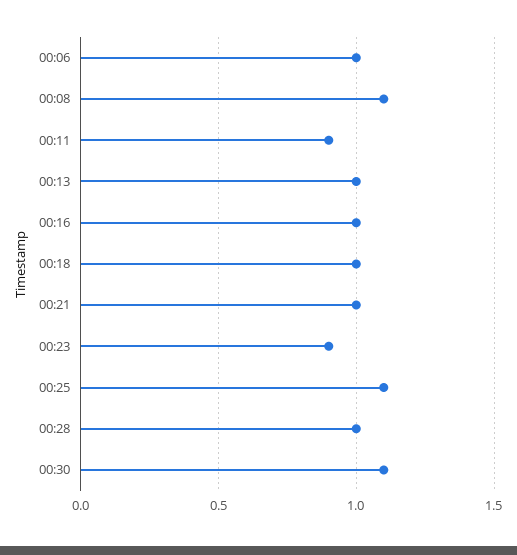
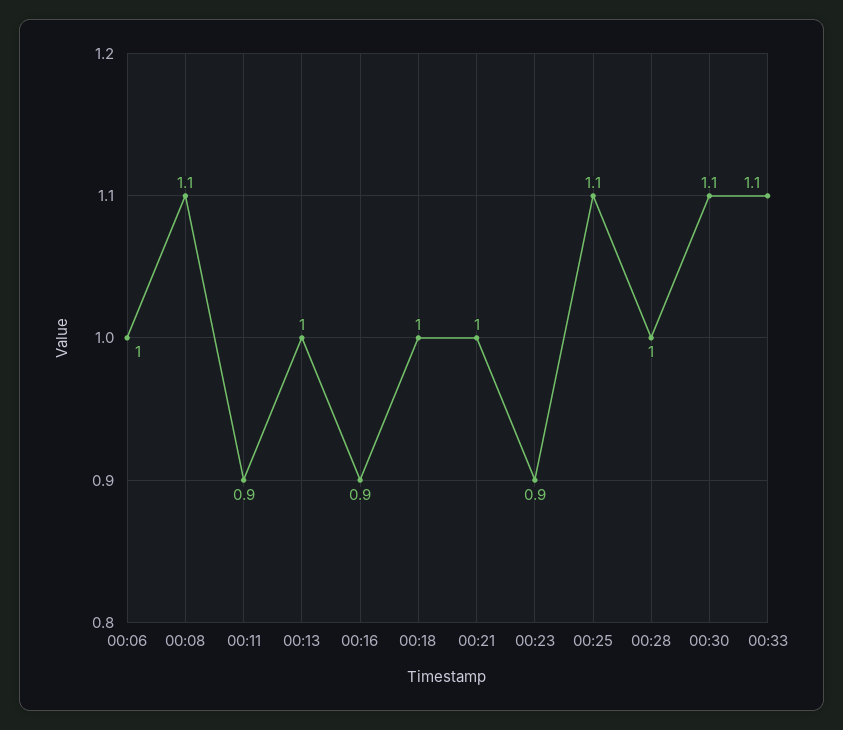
00:16: 1 -> 0.9
00:33: none -> 1.1

